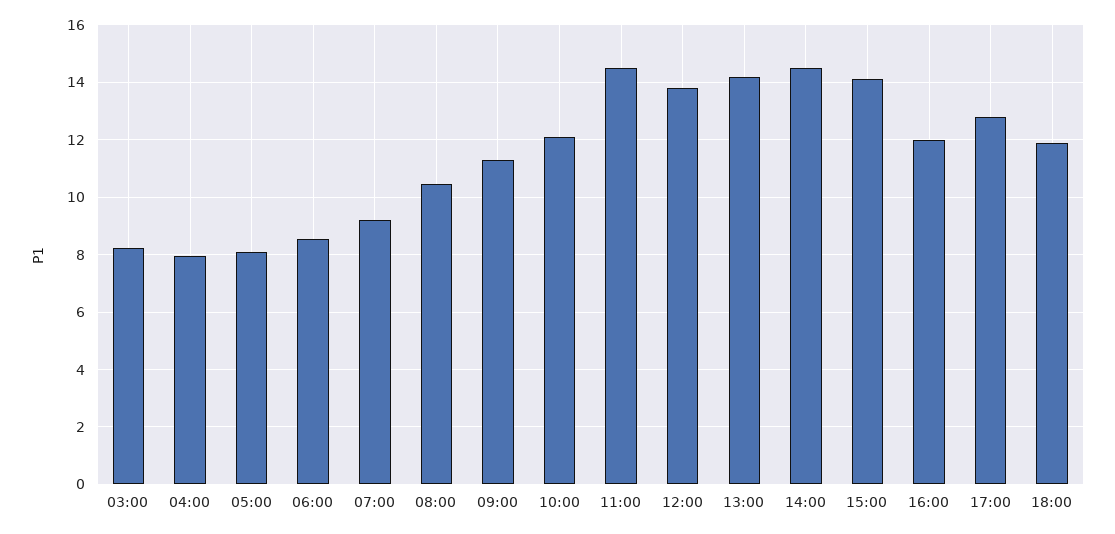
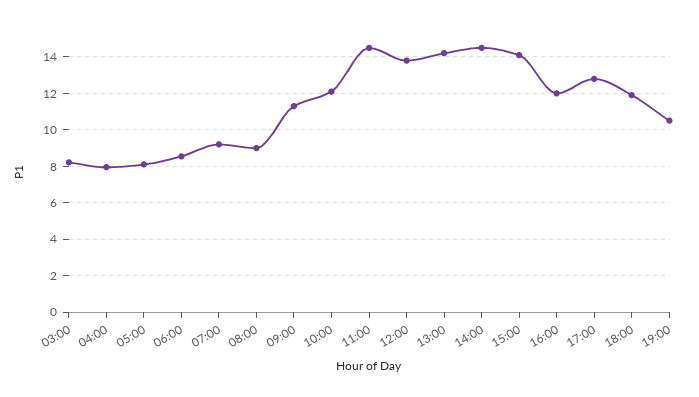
08:00: 10.5 -> 9
19:00: none -> 10.5

